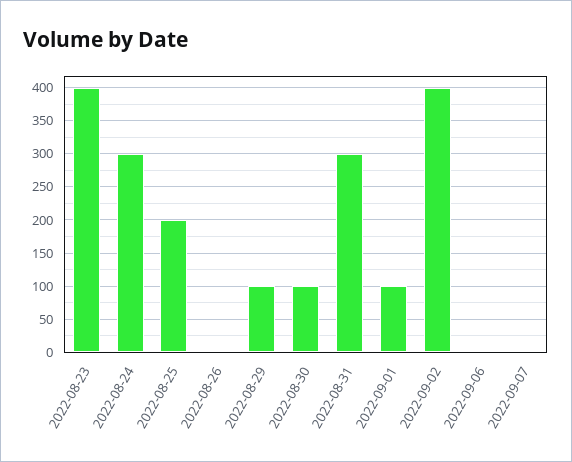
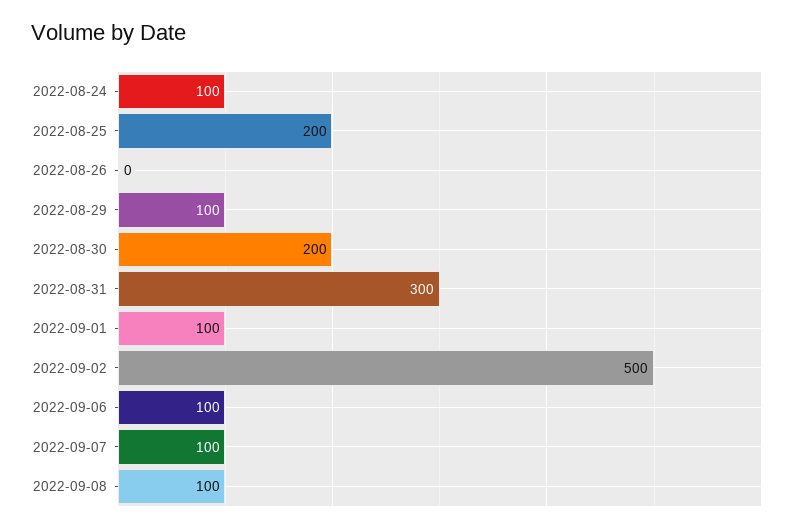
2022-08-23: 400 -> none
2022-08-24: 300 -> 100
2022-08-30: 100 -> 200
2022-09-02: 400 -> 500
2022-09-06: 0 -> 100
2022-09-07: 0 -> 100
2022-09-08: none -> 100

